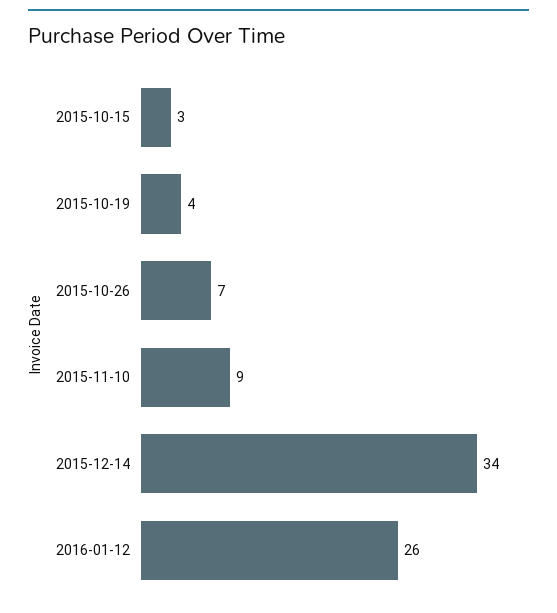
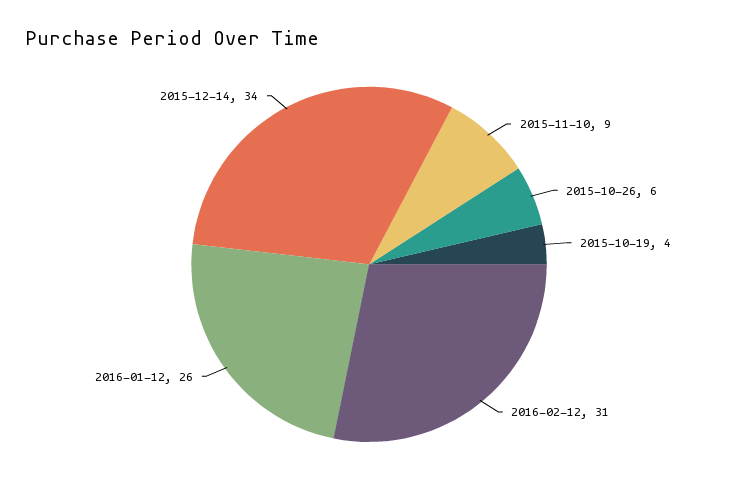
2015-10-15: 3 -> none
2015-10-26: 7 -> 6
2016-02-12: none -> 31

